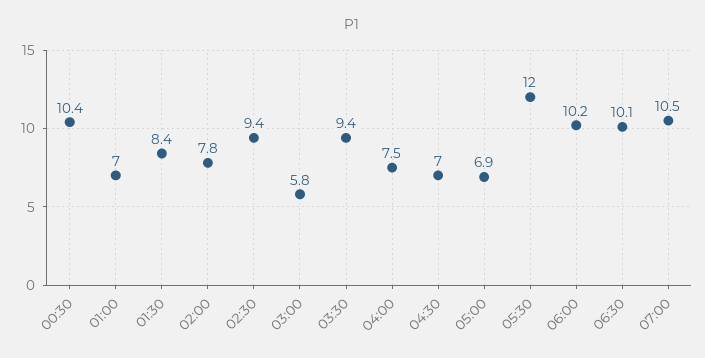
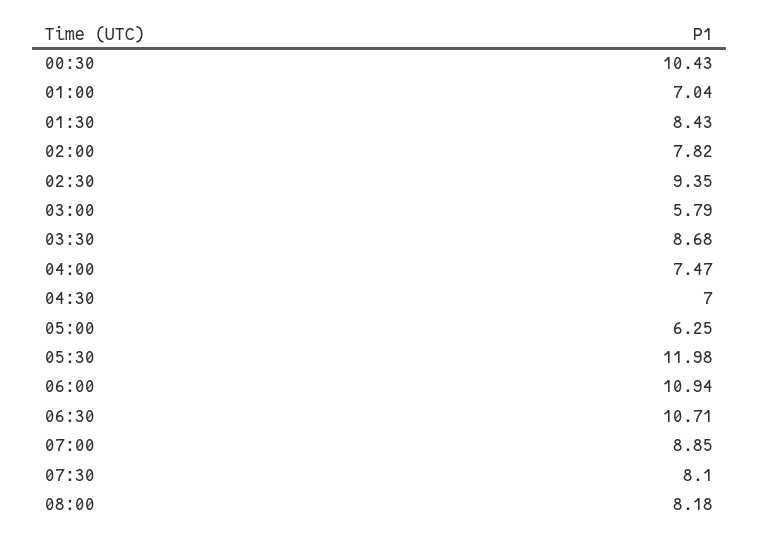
03:30: 9.4 -> 8.68
05:00: 6.9 -> 6.25
06:00: 10.2 -> 10.94
06:30: 10.1 -> 10.71
07:00: 10.5 -> 8.85
07:30: none -> 8.1
08:00: none -> 8.18

